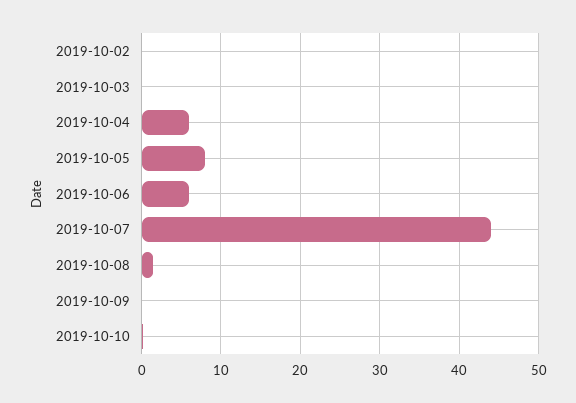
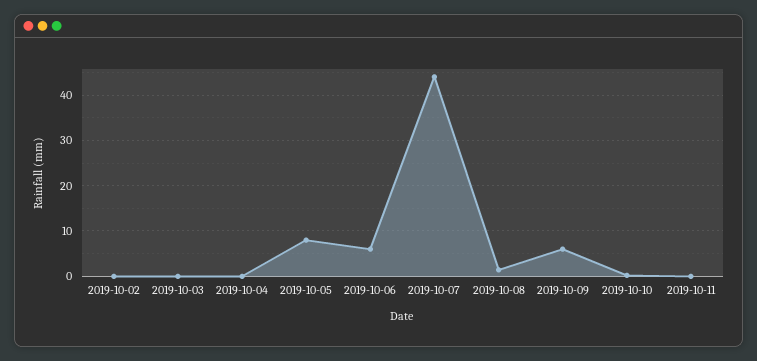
2019-10-04: 6 -> 0
2019-10-09: 0 -> 6
2019-10-11: none -> 0

